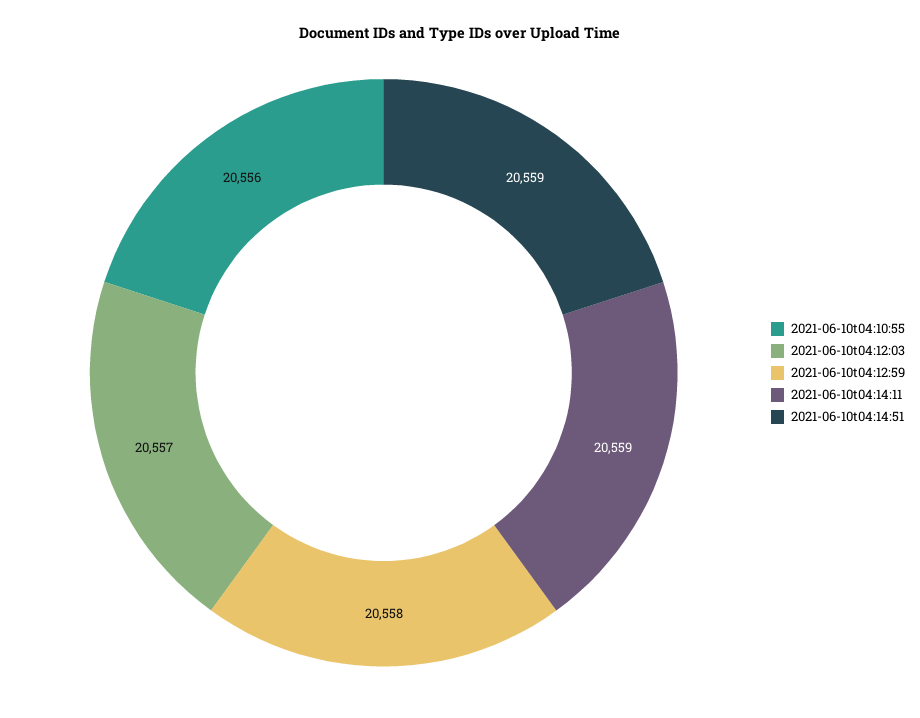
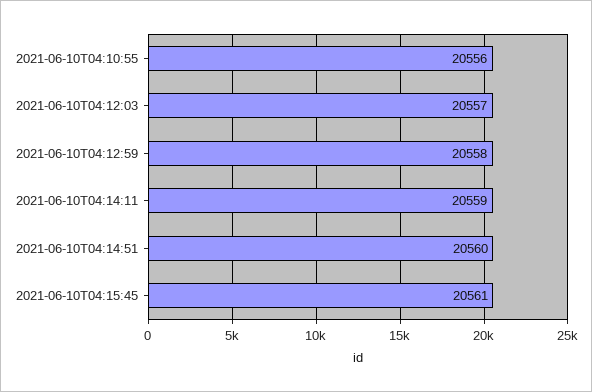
2021-06-10t04:14:51: 20559 -> 20560
2021-06-10T04:15:45: none -> 20561

